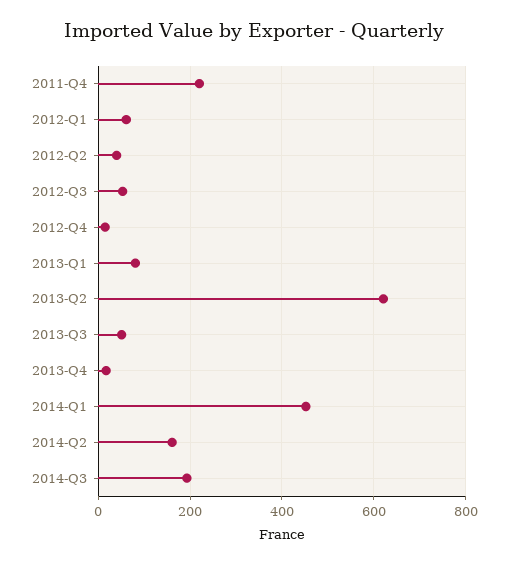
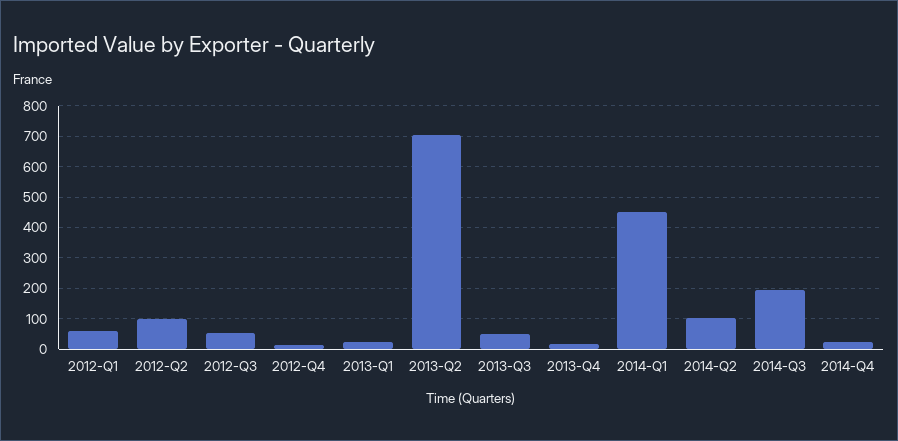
2011-Q4: 220 -> none
2012-Q2: 40 -> 100
2013-Q1: 80 -> 20
2013-Q2: 620 -> 700
2014-Q2: 160 -> 100
2014-Q4: none -> 20

